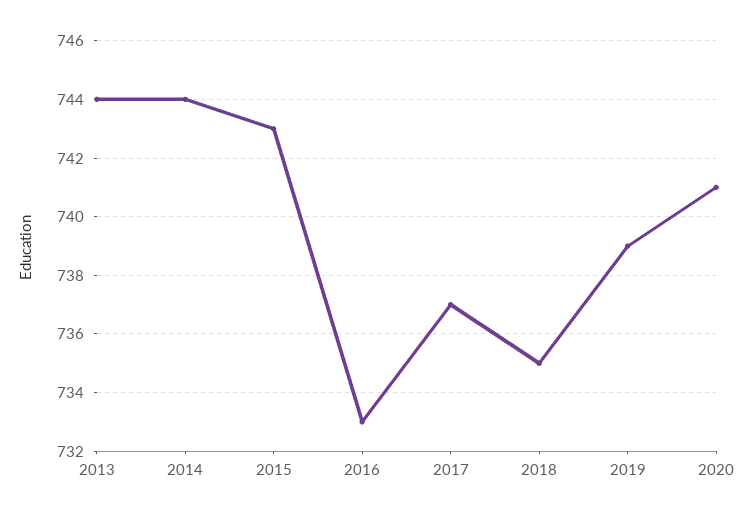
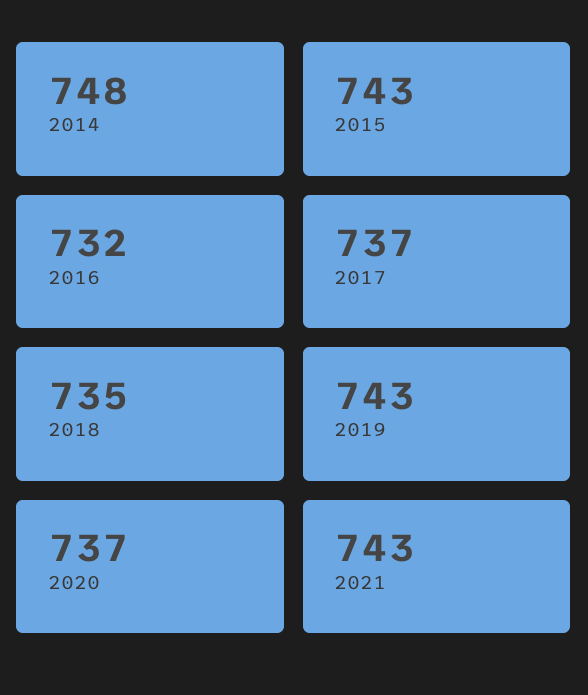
2013: 744 -> none
2014: 744 -> 748
2016: 733 -> 732
2019: 739 -> 743
2020: 741 -> 737
2021: none -> 743

